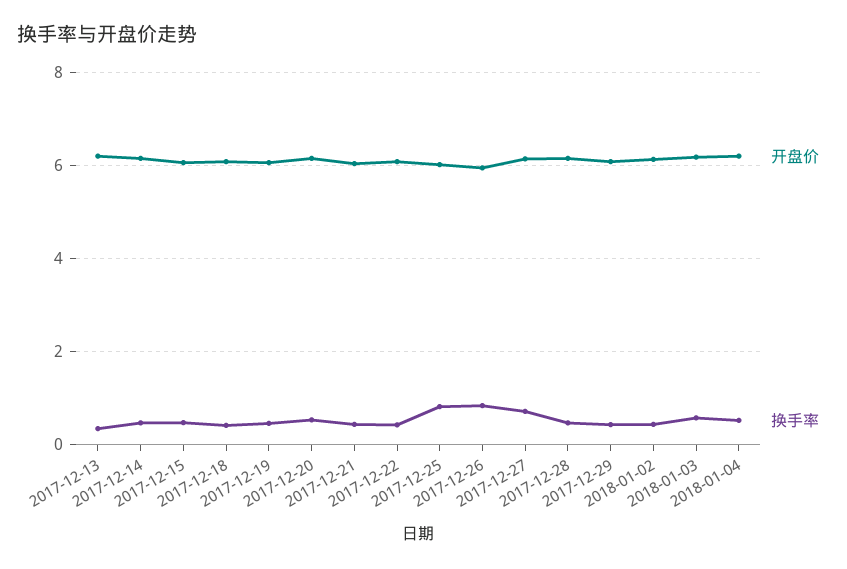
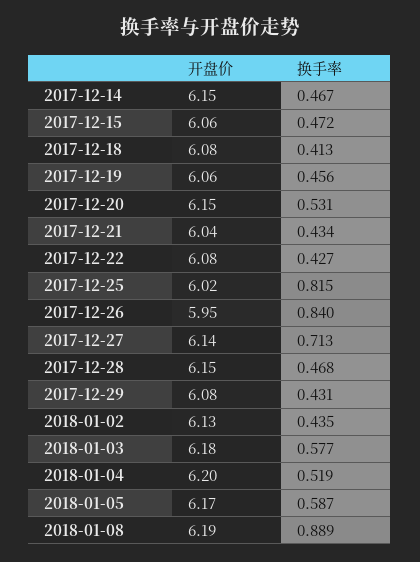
开盘价, 2017-12-13: 6.2 -> none
换手率, 2017-12-13: 0.4 -> none
开盘价, 2018-01-05: none -> 6.17
换手率, 2018-01-05: none -> 0.587
开盘价, 2018-01-08: none -> 6.19
换手率, 2018-01-08: none -> 0.889

